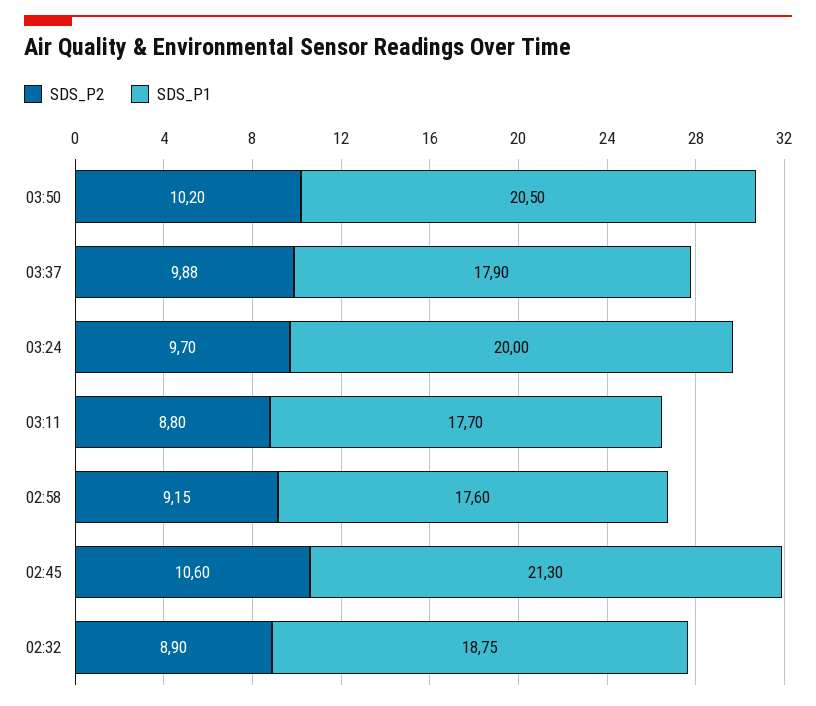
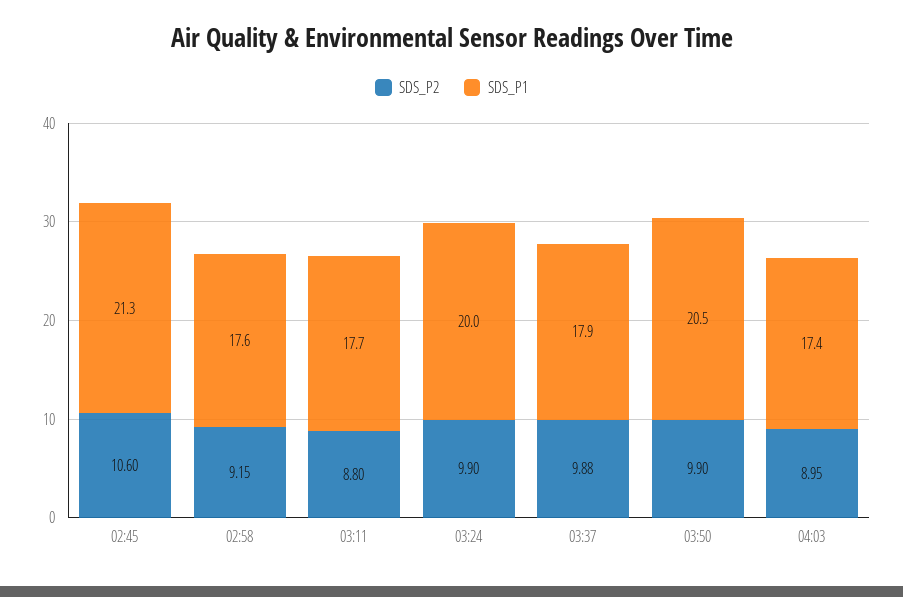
SDS_P2, 03:50: 10.2 -> 9.9
SDS_P2, 03:24: 9.7 -> 9.9
SDS_P2, 02:32: 8.9 -> none
SDS_P1, 02:32: 18.75 -> none
SDS_P2, 04:03: none -> 8.95
SDS_P1, 04:03: none -> 17.4

